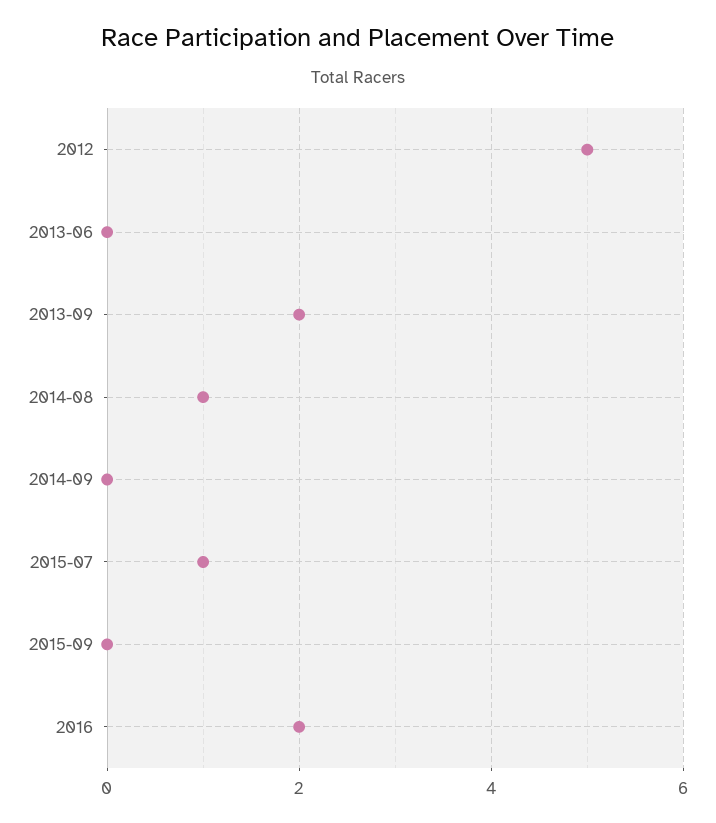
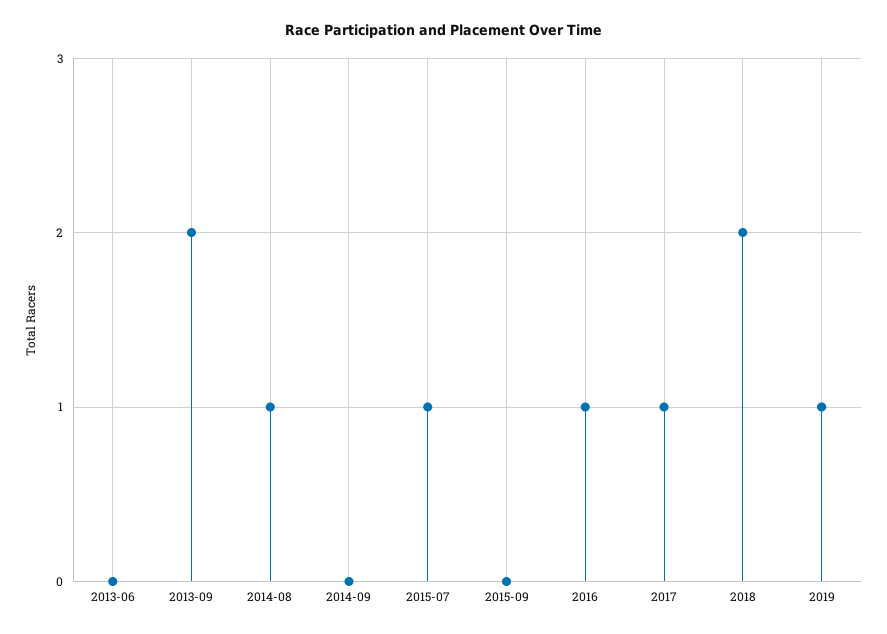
2012: 5 -> none
2016: 2 -> 1
2017: none -> 1
2018: none -> 2
2019: none -> 1

